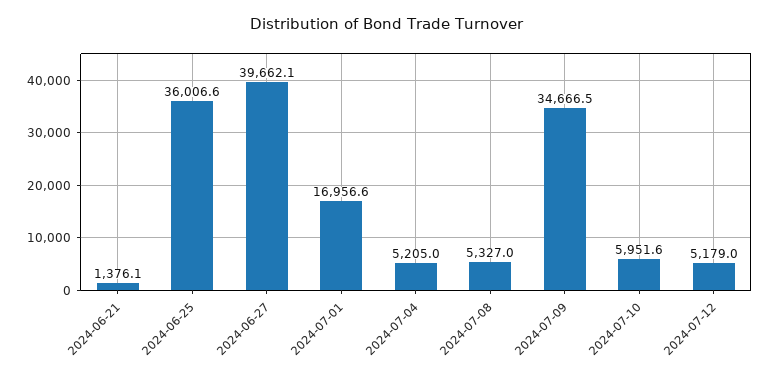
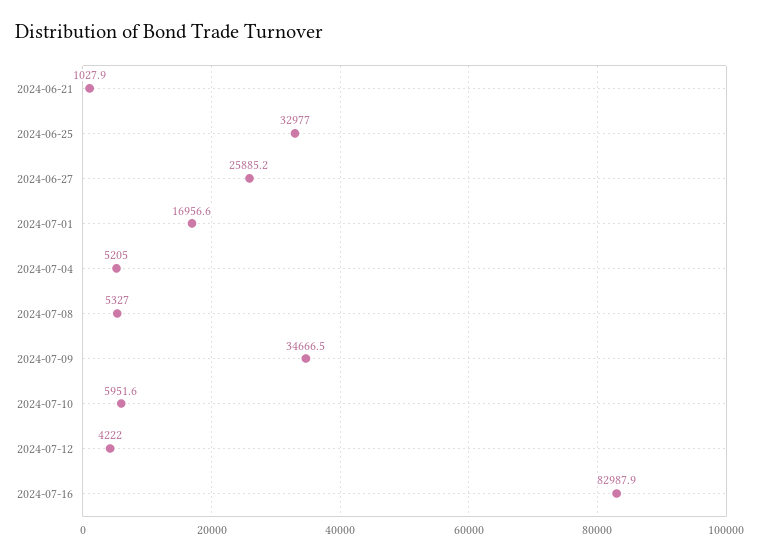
2024-06-21: 1376.1 -> 1027.9
2024-06-25: 36006.6 -> 32977
2024-06-27: 39662.1 -> 25885.2
2024-07-12: 5179 -> 4222
2024-07-16: none -> 82987.9

